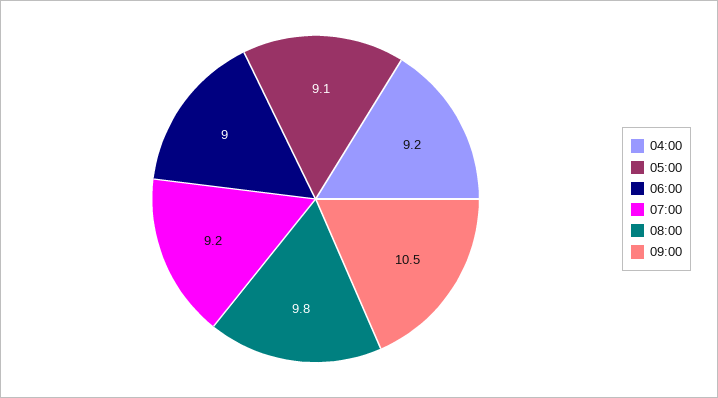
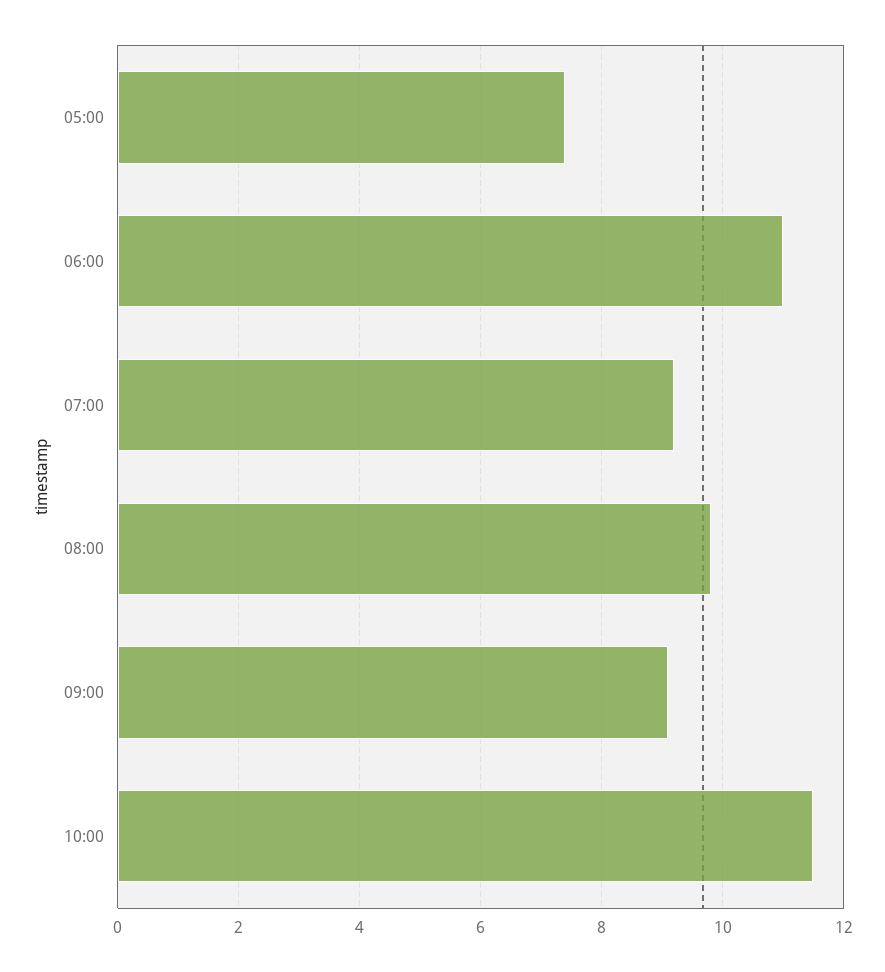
04:00: 9.2 -> none
05:00: 9.1 -> 7.5
06:00: 9 -> 11
09:00: 10.5 -> 9
10:00: none -> 11.5

